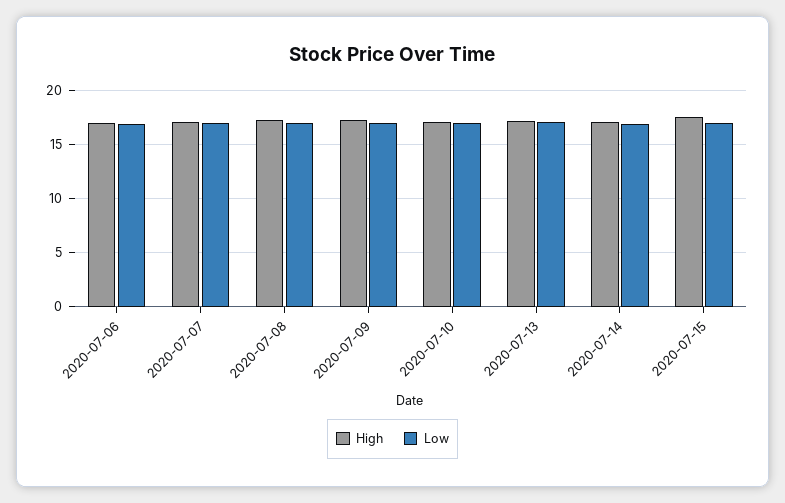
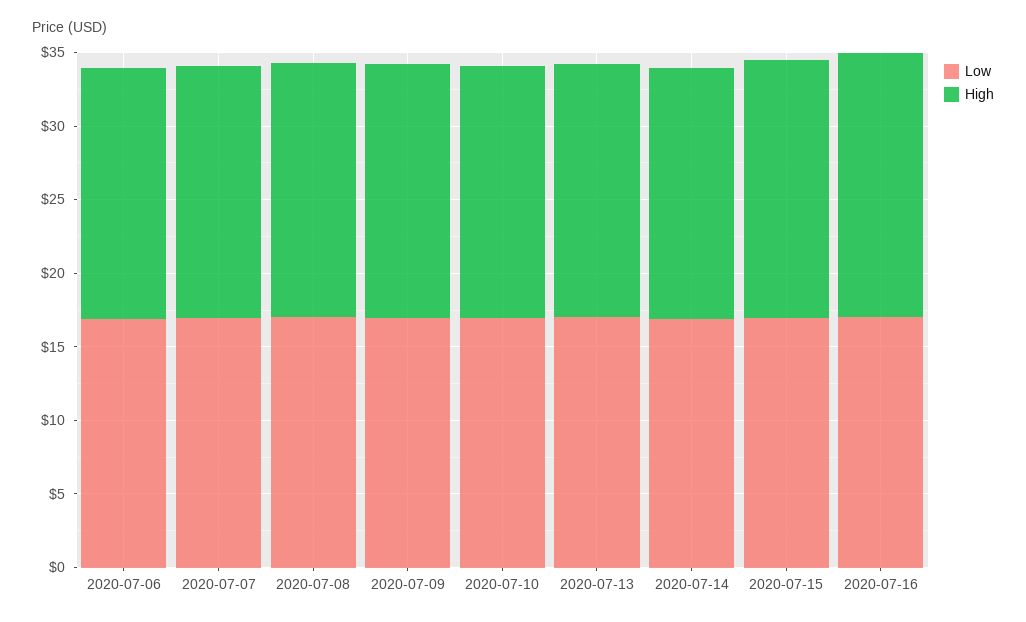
Low, 2020-07-16: none -> 17
High, 2020-07-16: none -> 18

